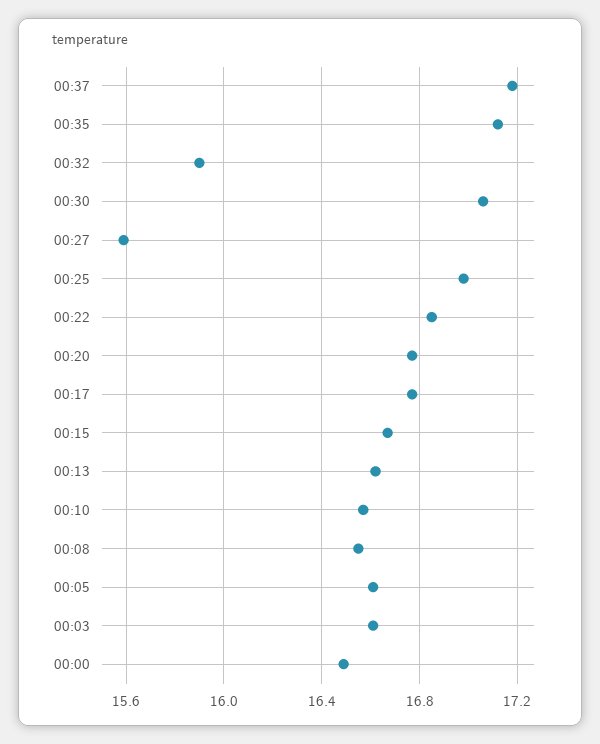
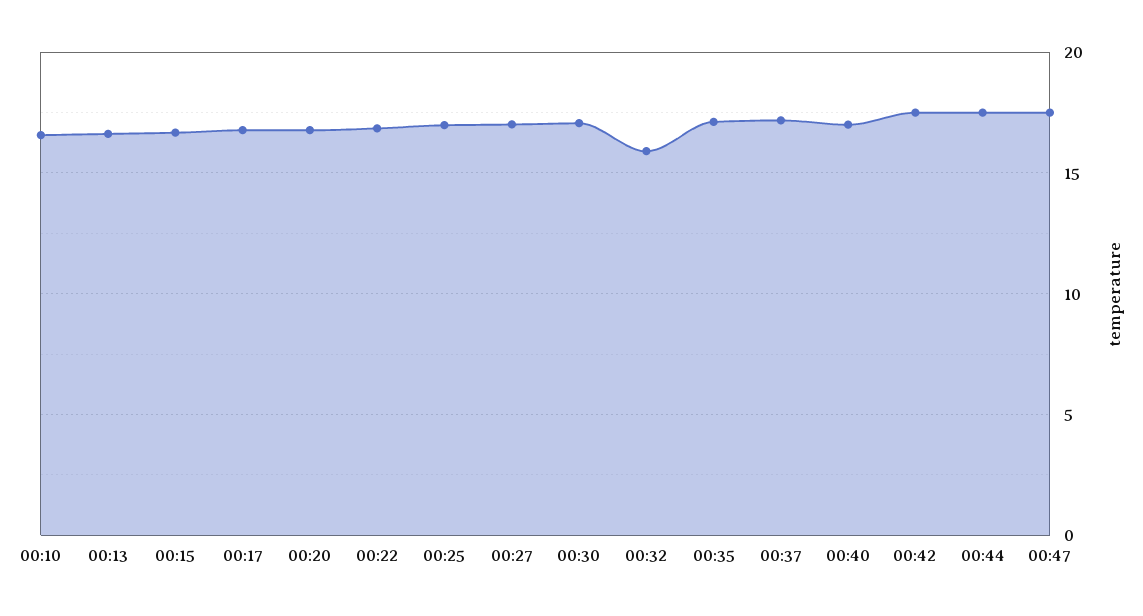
00:27: 15.6 -> 17
00:08: 16.55 -> none
00:05: 16.6 -> none
00:03: 16.6 -> none
00:00: 16.5 -> none
00:40: none -> 17
00:42: none -> 17.5
00:44: none -> 17.5
00:47: none -> 17.5

